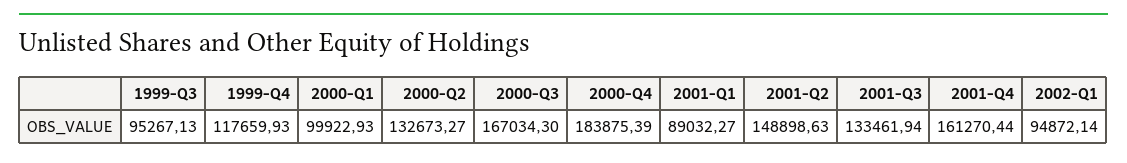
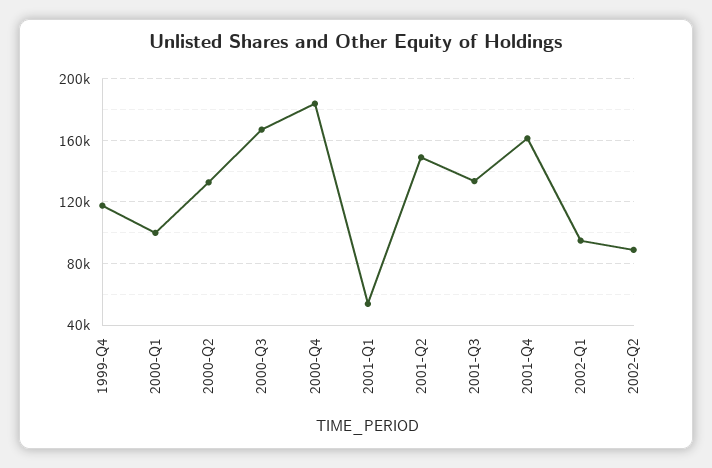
1999-Q3: 95267.13 -> none
2001-Q1: 89032.27 -> 55000
2002-Q2: none -> 90000

